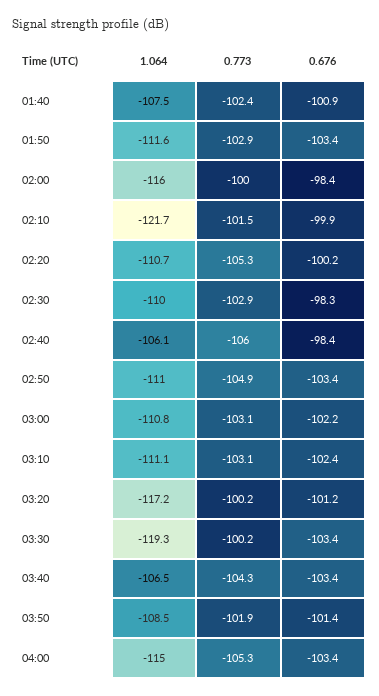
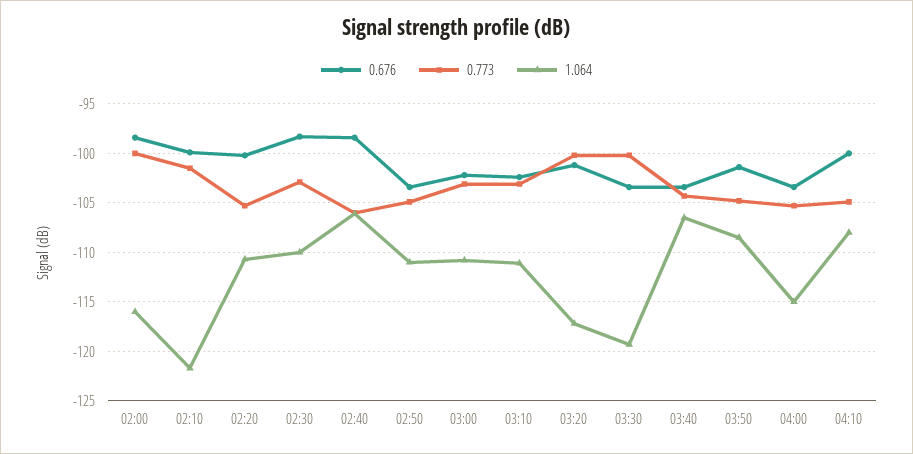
1.064, 01:40: -107.5 -> none
0.773, 01:40: -102.4 -> none
0.676, 01:40: -100.9 -> none
1.064, 01:50: -111.6 -> none
0.773, 01:50: -102.9 -> none
0.676, 01:50: -103.4 -> none
0.773, 03:50: -101.9 -> -105
0.676, 04:10: none -> -100
0.773, 04:10: none -> -105
1.064, 04:10: none -> -108

